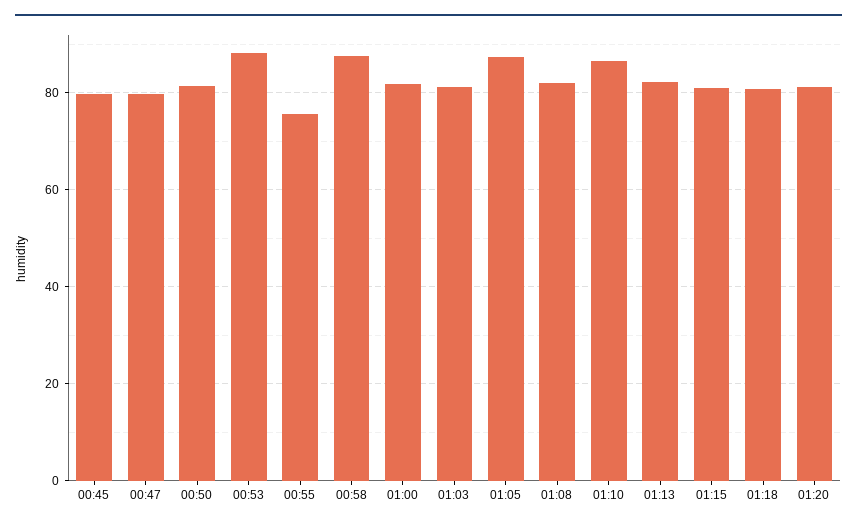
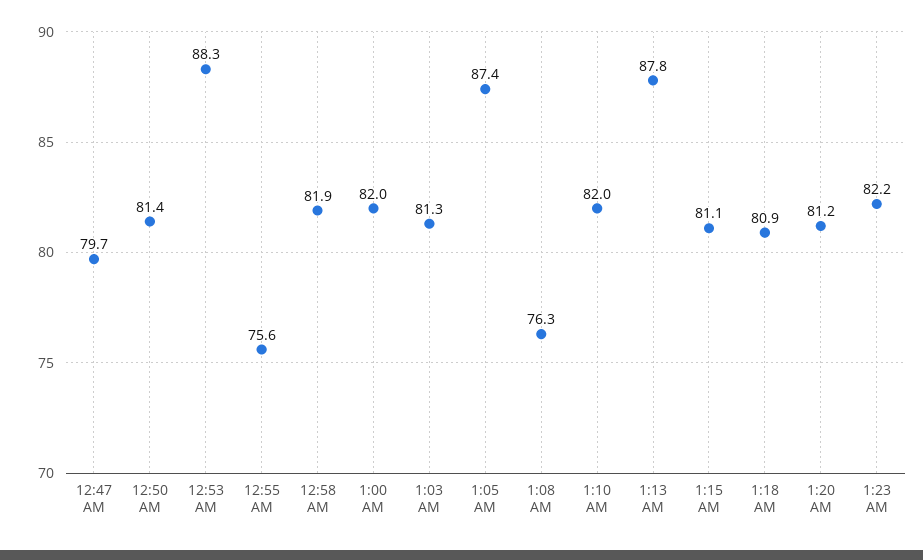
00:45: 80 -> none
00:58: 88 -> 81.9
01:08: 82 -> 76.3
01:10: 86 -> 82
01:13: 82 -> 87.8
1:23 AM: none -> 82.2

